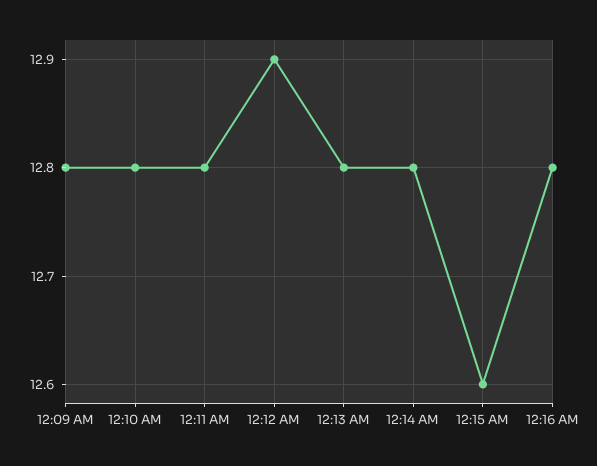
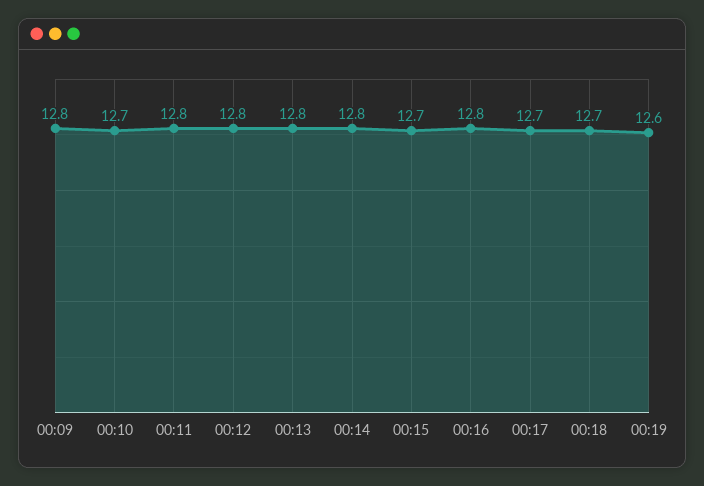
12:10 AM: 12.8 -> 12.7
12:12 AM: 12.9 -> 12.8
12:15 AM: 12.6 -> 12.7
00:17: none -> 12.7
00:18: none -> 12.7
00:19: none -> 12.6

